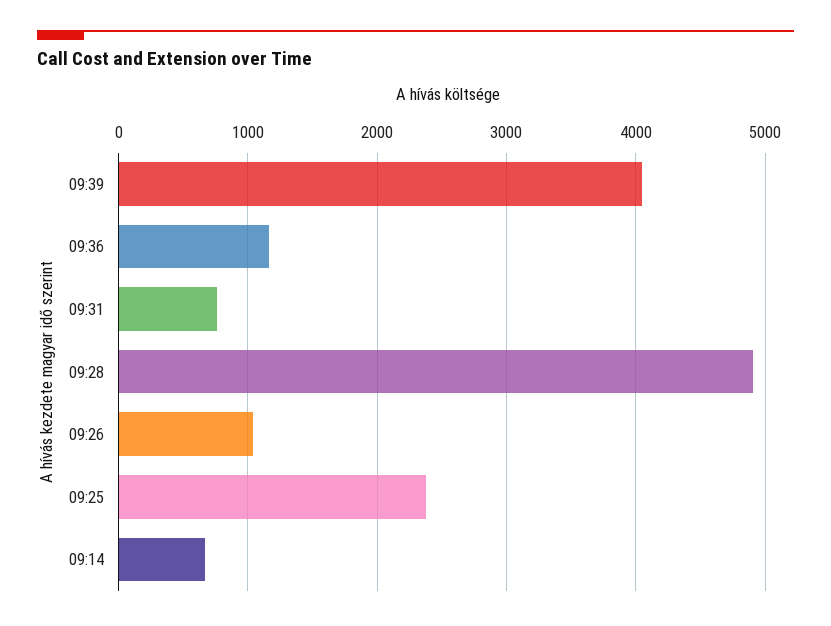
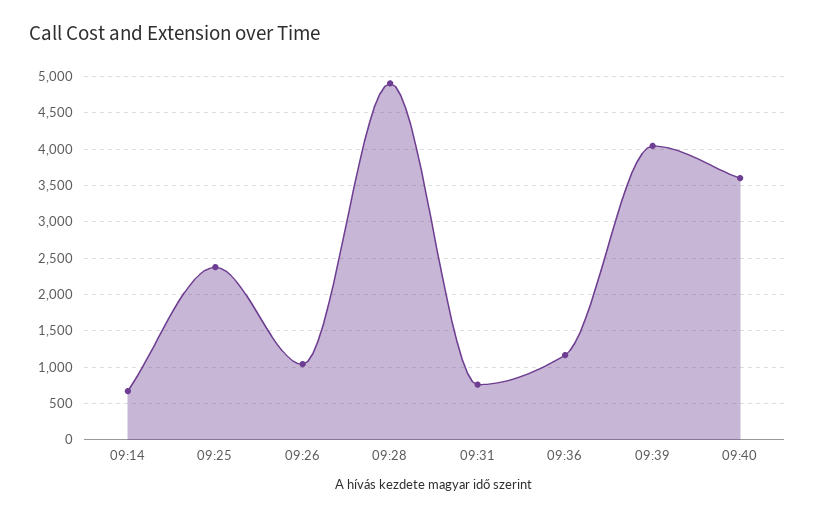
09:40: none -> 3600

